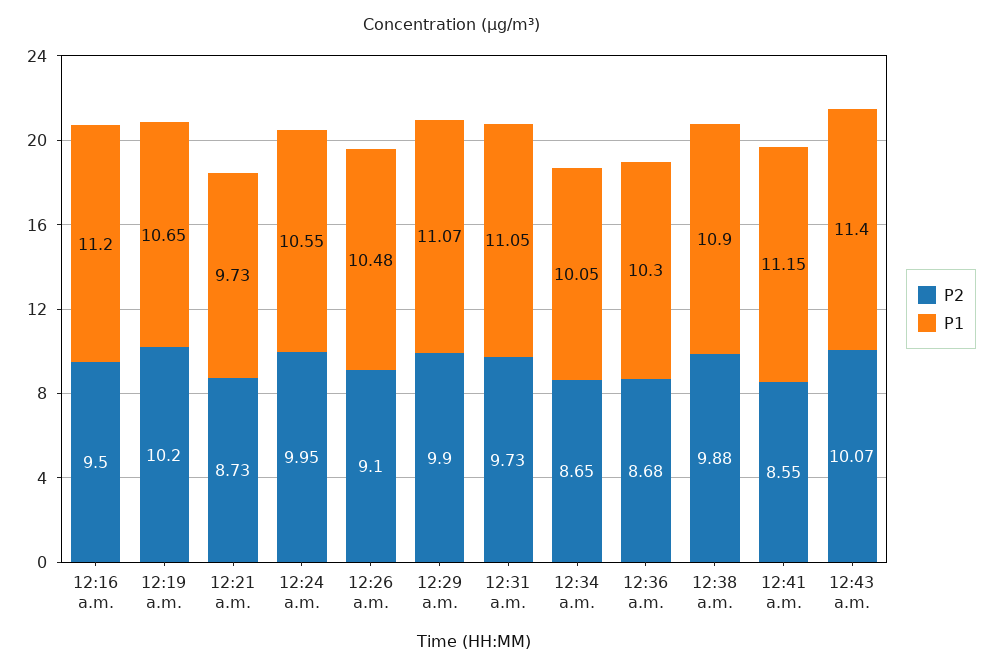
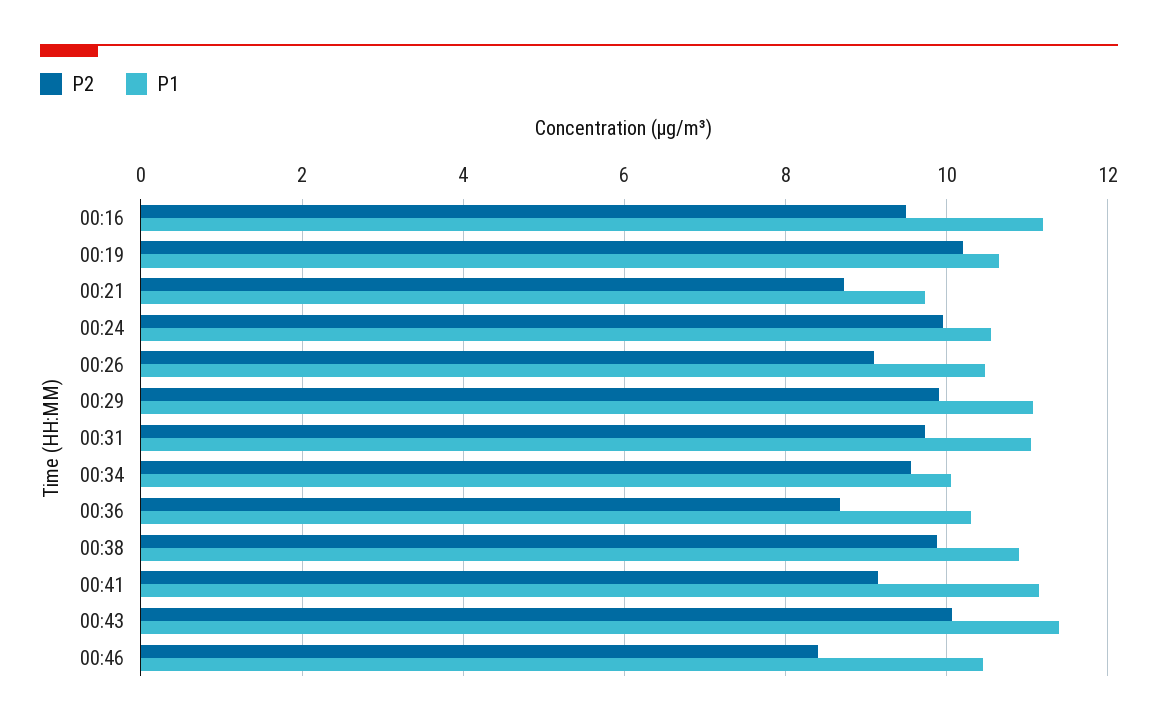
P2, 12:34 a.m.: 8.65 -> 9.6
P2, 12:41 a.m.: 8.55 -> 9.2
P2, 00:46: none -> 8.4
P1, 00:46: none -> 10.4

